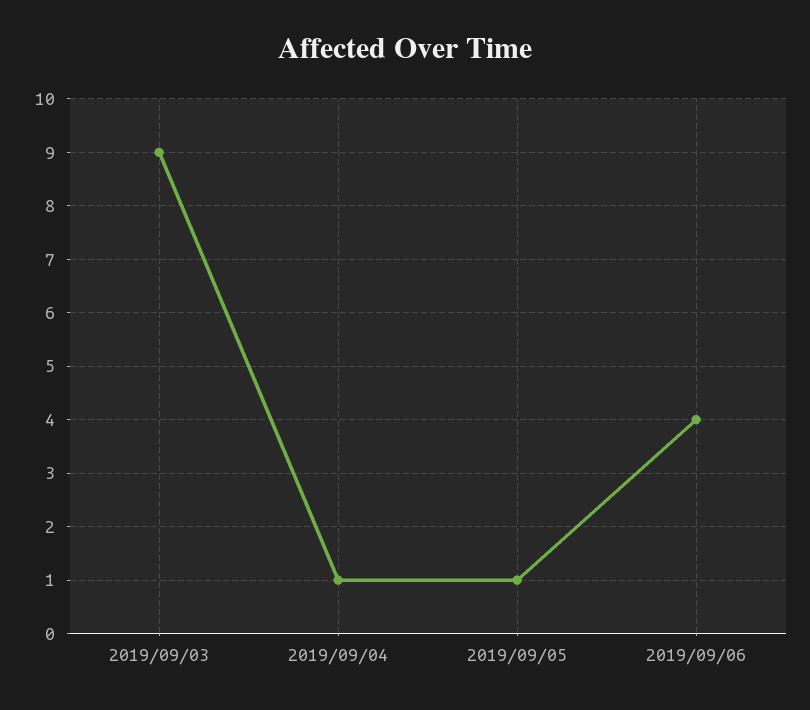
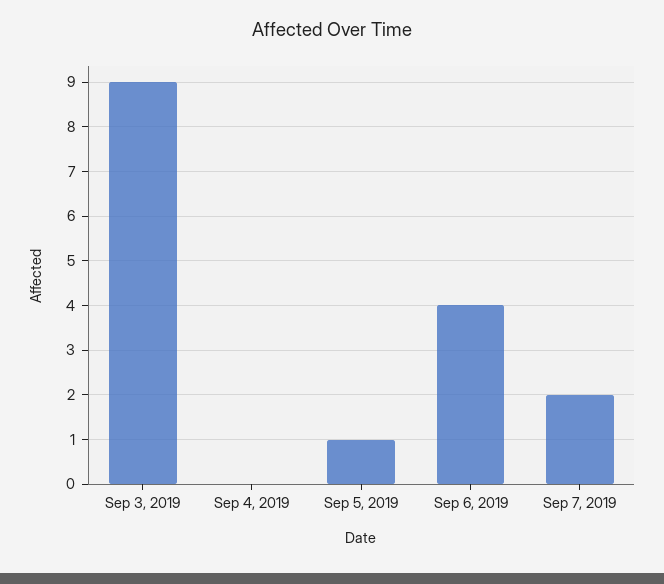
2019/09/04: 1 -> 0
Sep 7, 2019: none -> 2

